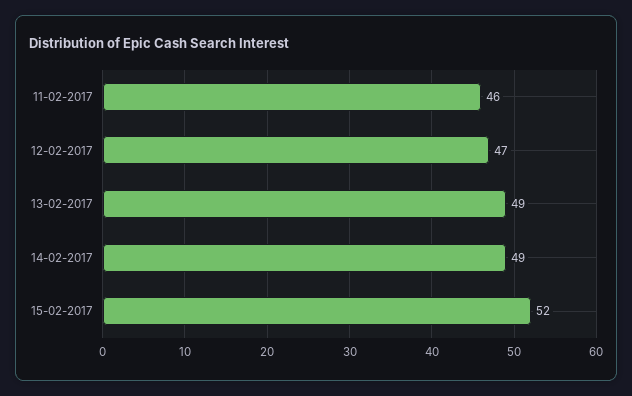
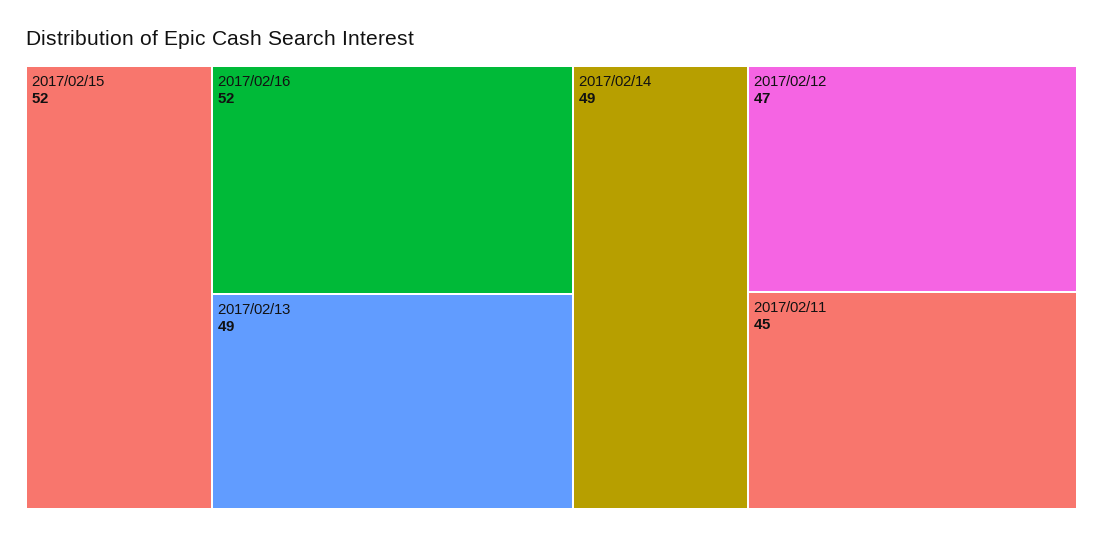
11-02-2017: 46 -> 45
2017/02/16: none -> 52

